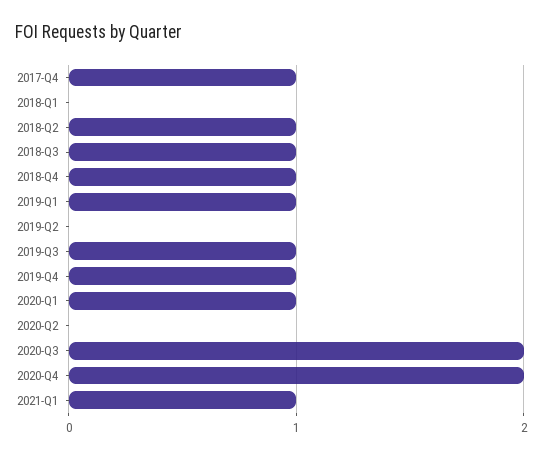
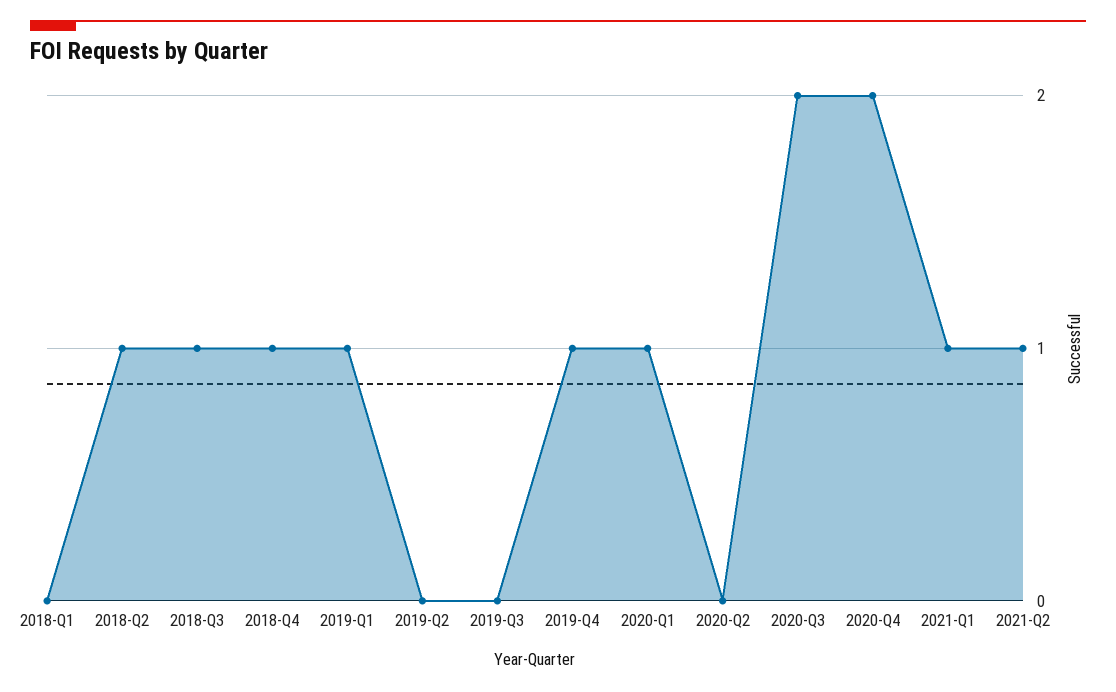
2017-Q4: 1 -> none
2019-Q3: 1 -> 0
2021-Q2: none -> 1

